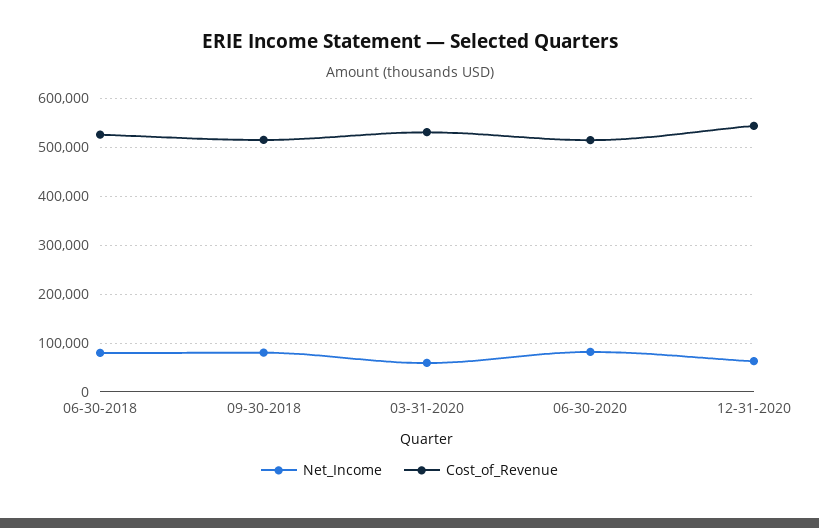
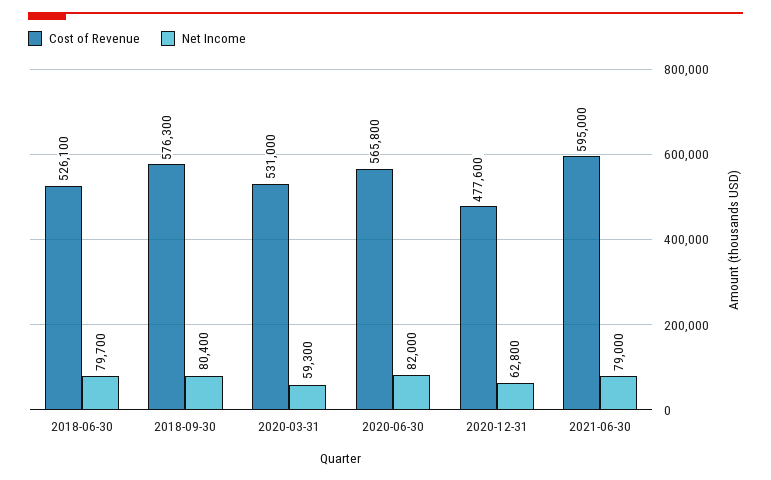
Cost_of_Revenue, 09-30-2018: 520000 -> 576300
Cost_of_Revenue, 06-30-2020: 520000 -> 565800
Cost_of_Revenue, 12-31-2020: 540000 -> 477600
Cost_of_Revenue, 2021-06-30: none -> 595000
Net_Income, 2021-06-30: none -> 79000

